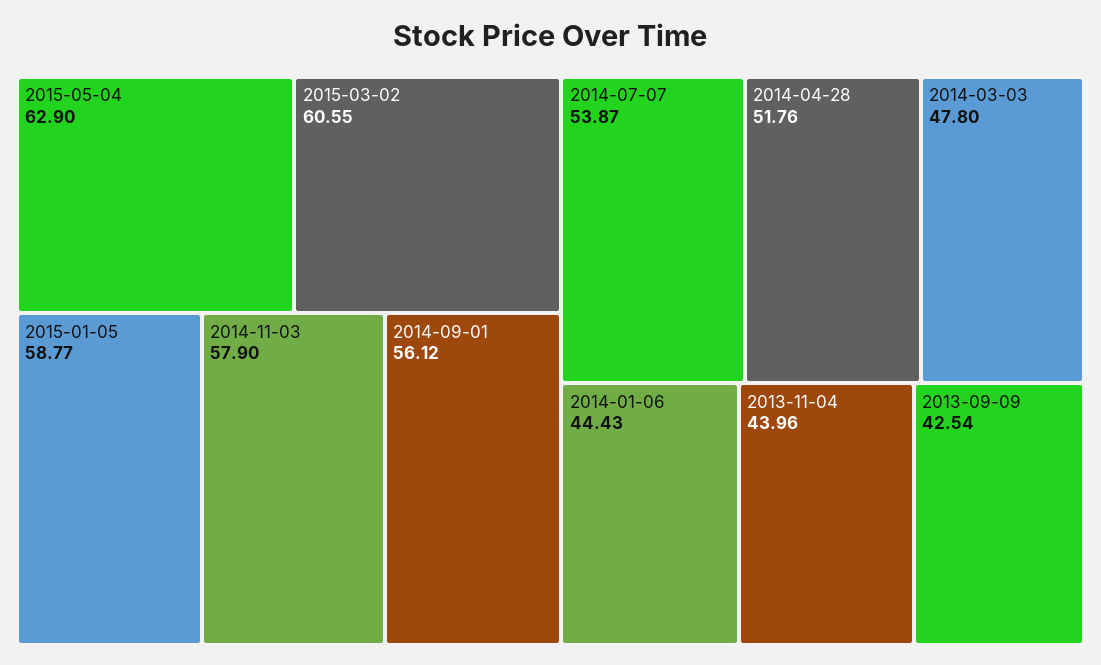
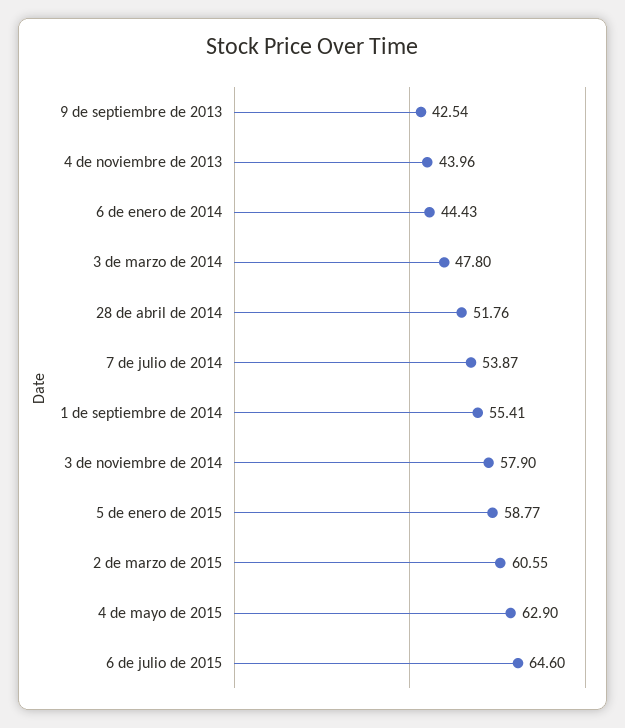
2014-09-01: 56.12 -> 55.41
6 de julio de 2015: none -> 64.6

